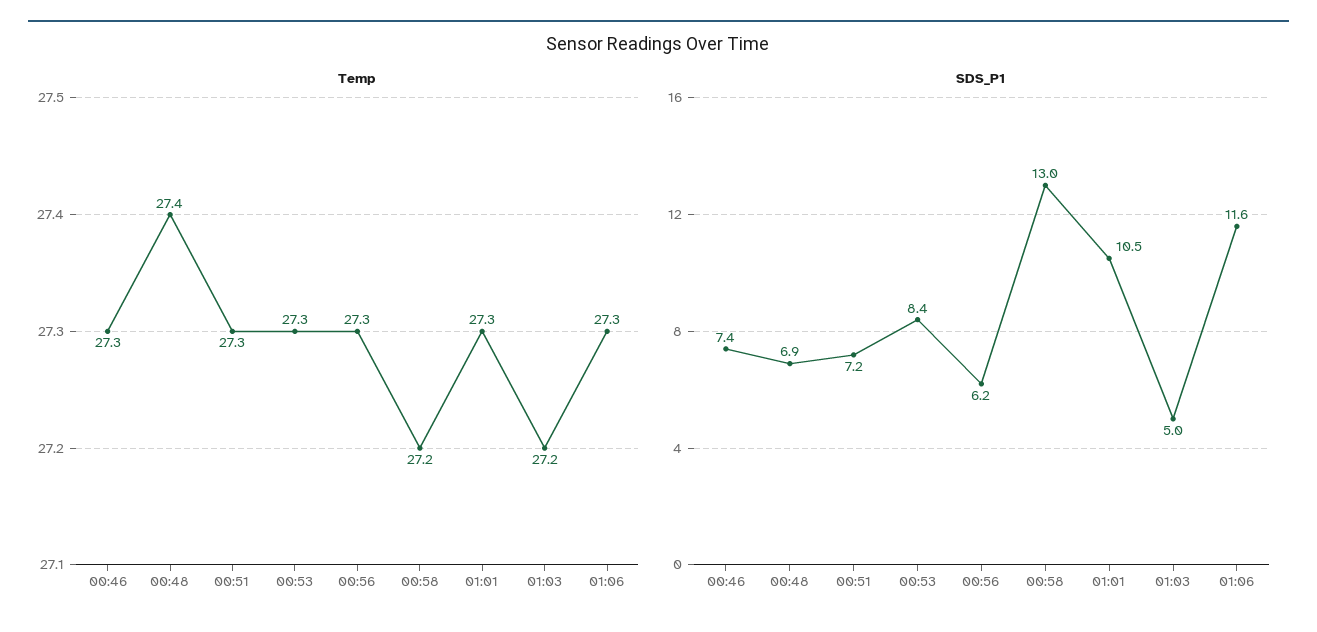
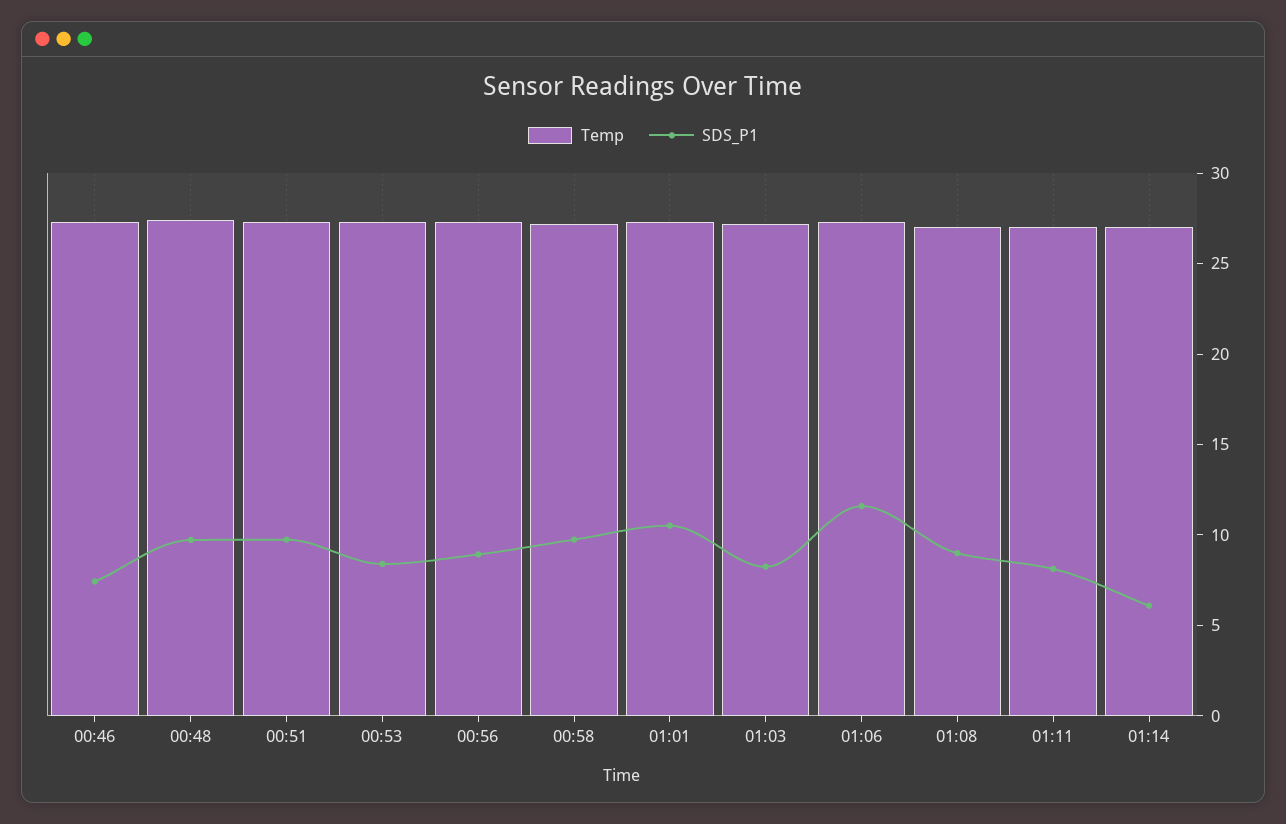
SDS_P1, 00:48: 6.9 -> 10
SDS_P1, 00:51: 7.2 -> 10
SDS_P1, 00:56: 6.2 -> 9
SDS_P1, 00:58: 13 -> 10
SDS_P1, 01:03: 5 -> 8
Temp, 01:08: none -> 27
SDS_P1, 01:08: none -> 9
Temp, 01:11: none -> 27
SDS_P1, 01:11: none -> 8
Temp, 01:14: none -> 27
SDS_P1, 01:14: none -> 6

